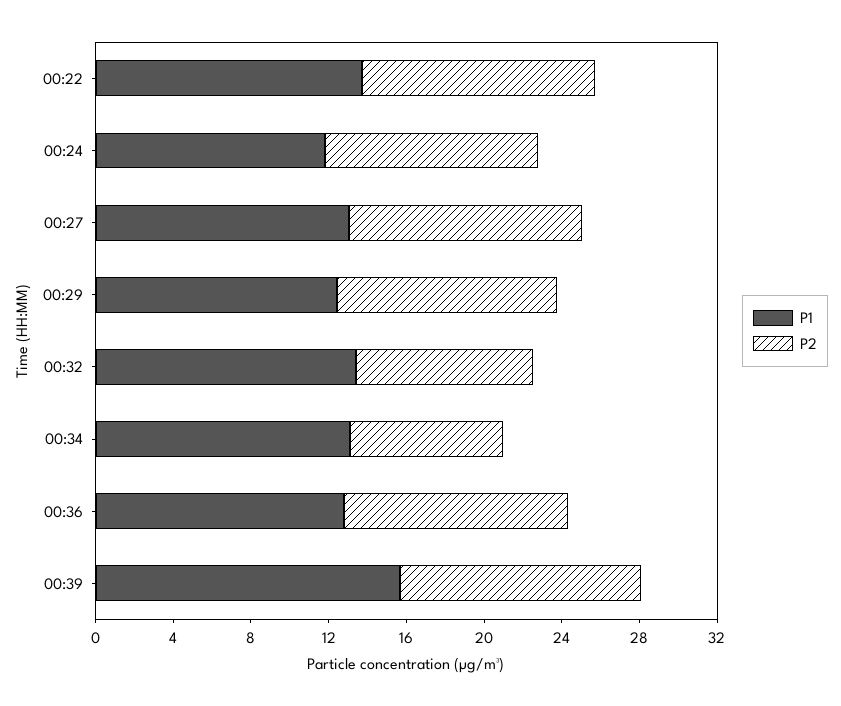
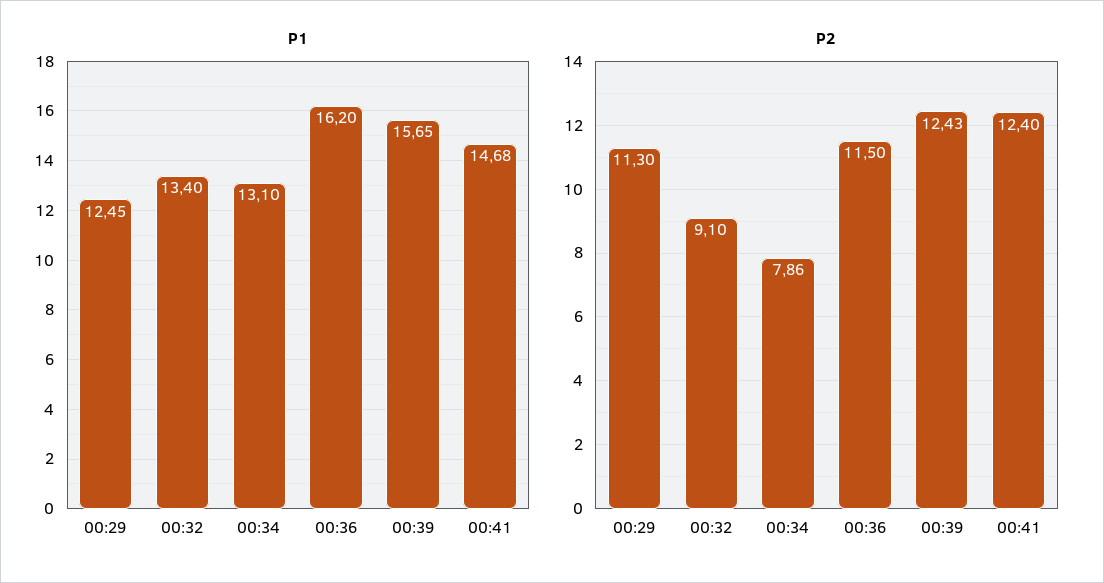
P1, 00:22: 14 -> none
P2, 00:22: 12 -> none
P1, 00:24: 12 -> none
P2, 00:24: 11 -> none
P1, 00:27: 13 -> none
P2, 00:27: 12 -> none
P1, 00:36: 13 -> 16.2
P1, 00:41: none -> 14.68
P2, 00:41: none -> 12.4

